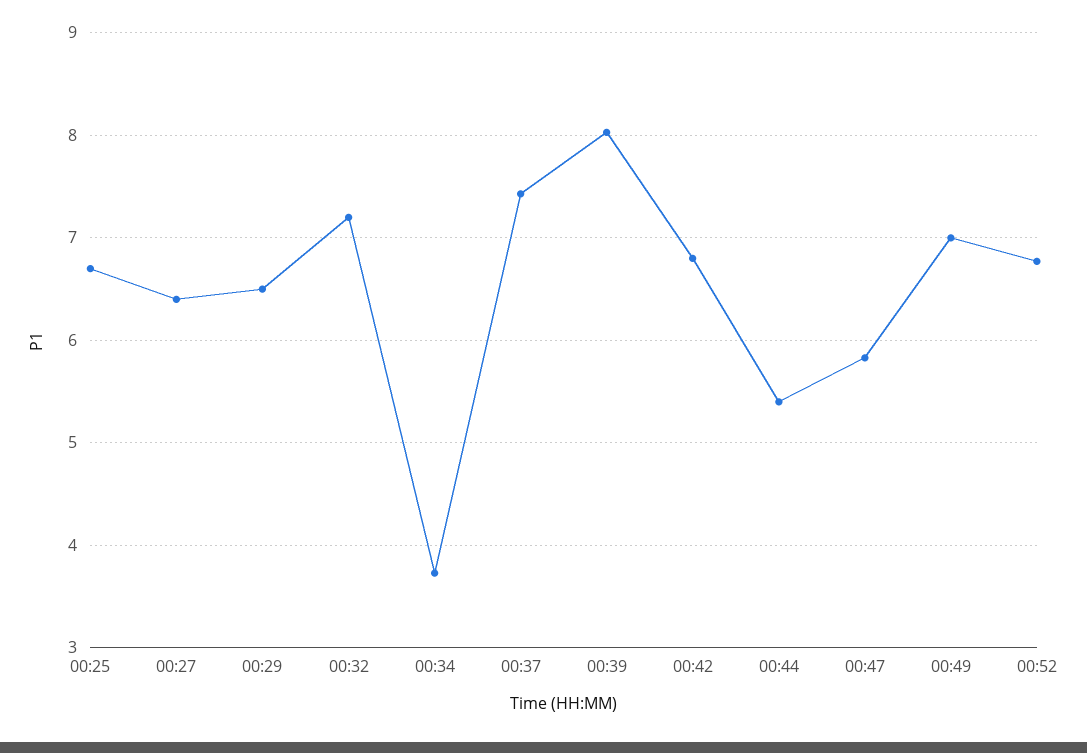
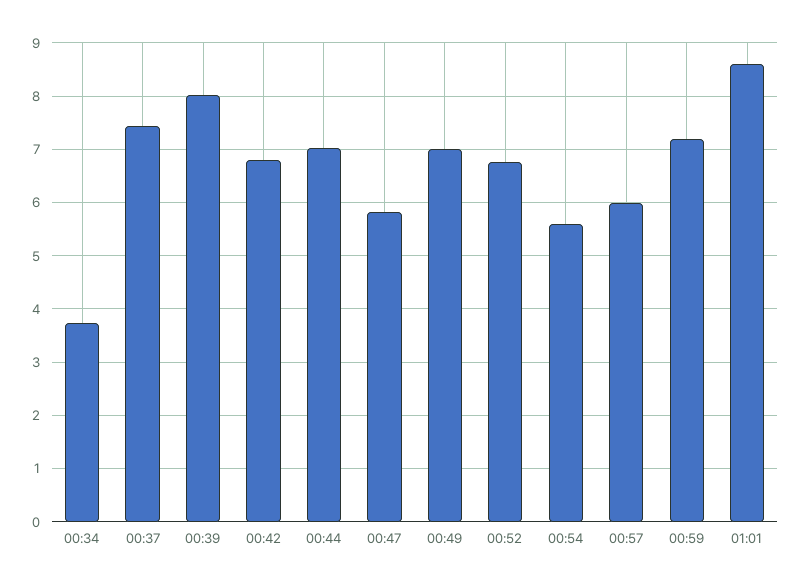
00:25: 6.7 -> none
00:27: 6.4 -> none
00:29: 6.5 -> none
00:32: 7.2 -> none
00:44: 5.4 -> 7
00:54: none -> 5.6
00:57: none -> 6
00:59: none -> 7.2
01:01: none -> 8.6

